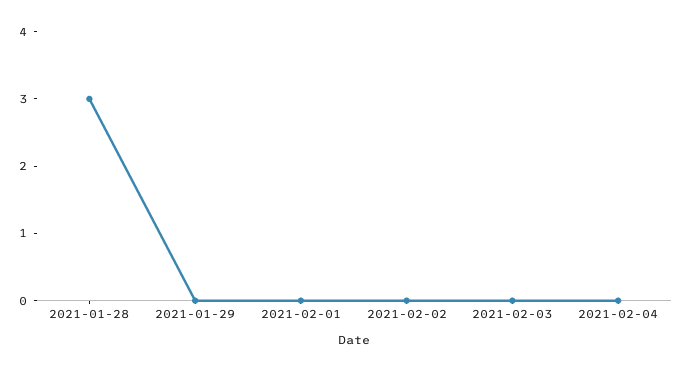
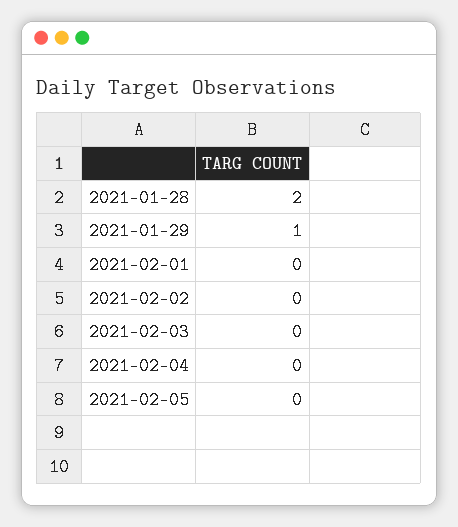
2021-01-28: 3 -> 2
2021-01-29: 0 -> 1
2021-02-05: none -> 0

